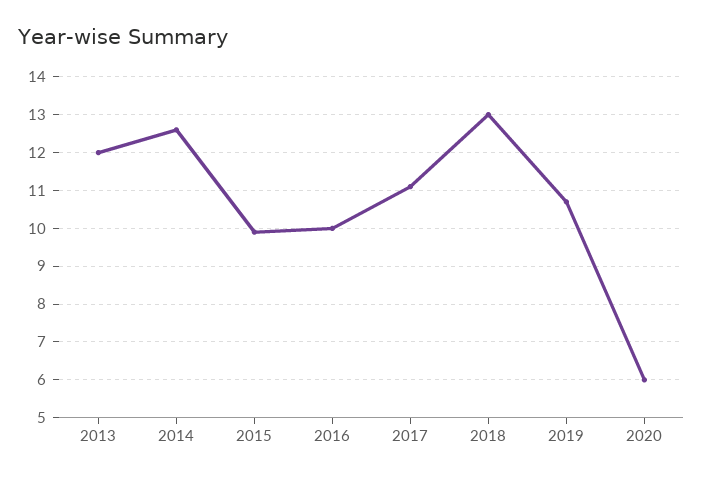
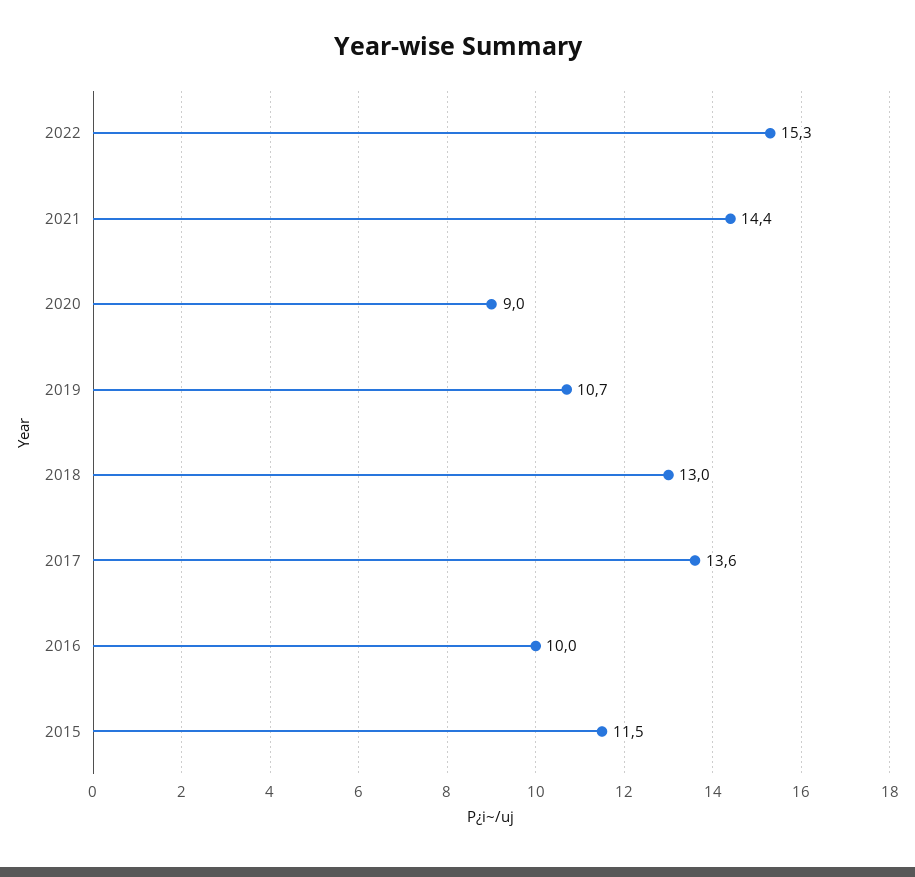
2013: 12 -> none
2014: 12.5 -> none
2015: 10 -> 11.5
2017: 11 -> 13.6
2020: 6 -> 9
2022: none -> 15.3
2021: none -> 14.4

